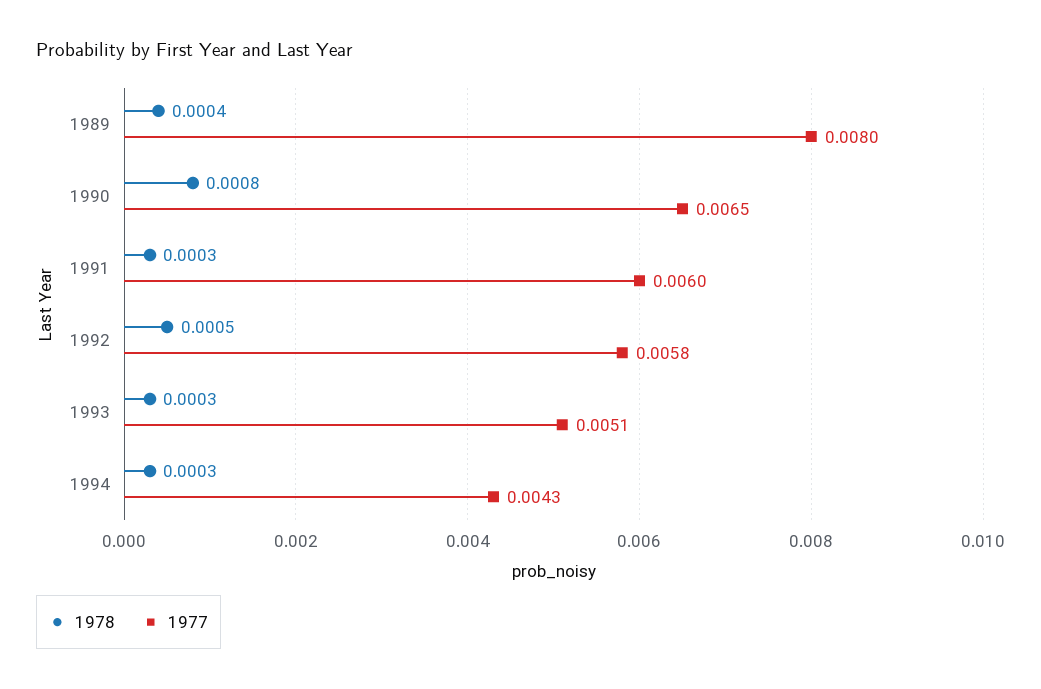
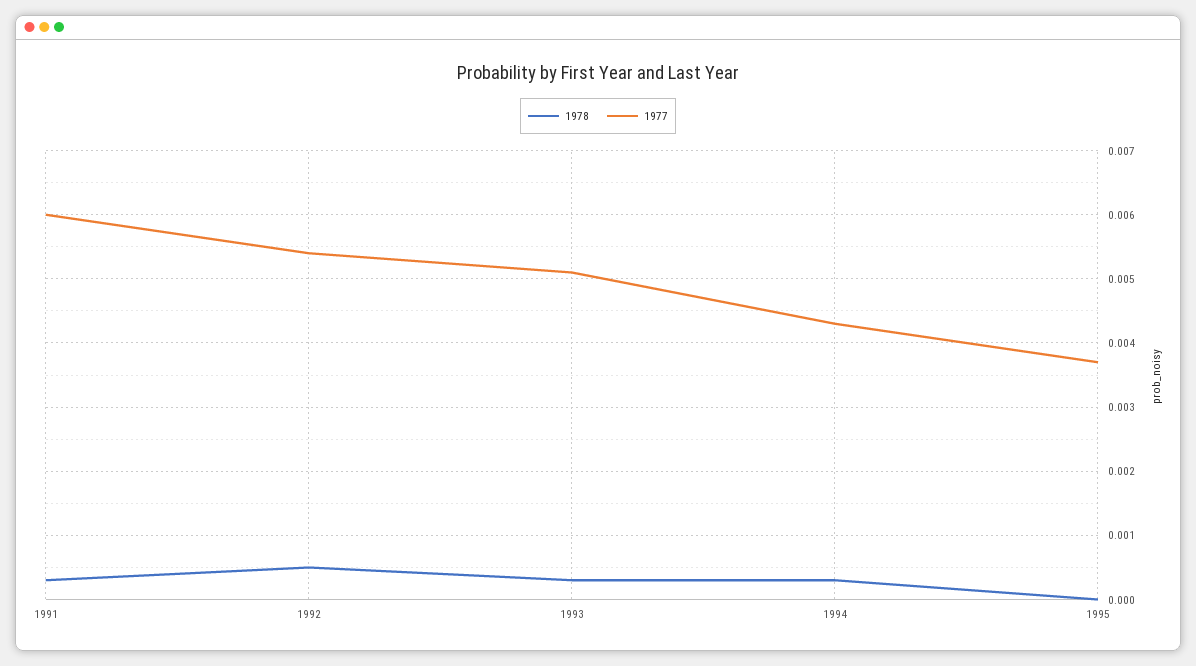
1978, 1989: 0.0004 -> none
1977, 1989: 0.008 -> none
1978, 1990: 0.0008 -> none
1977, 1990: 0.0065 -> none
1977, 1992: 0.0058 -> 0.0054
1978, 1995: none -> 0
1977, 1995: none -> 0.0037

